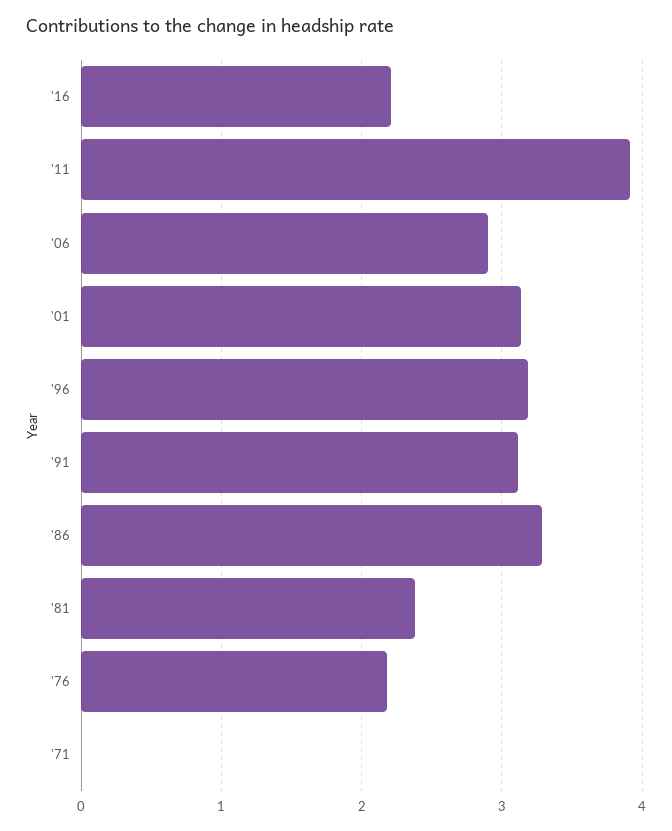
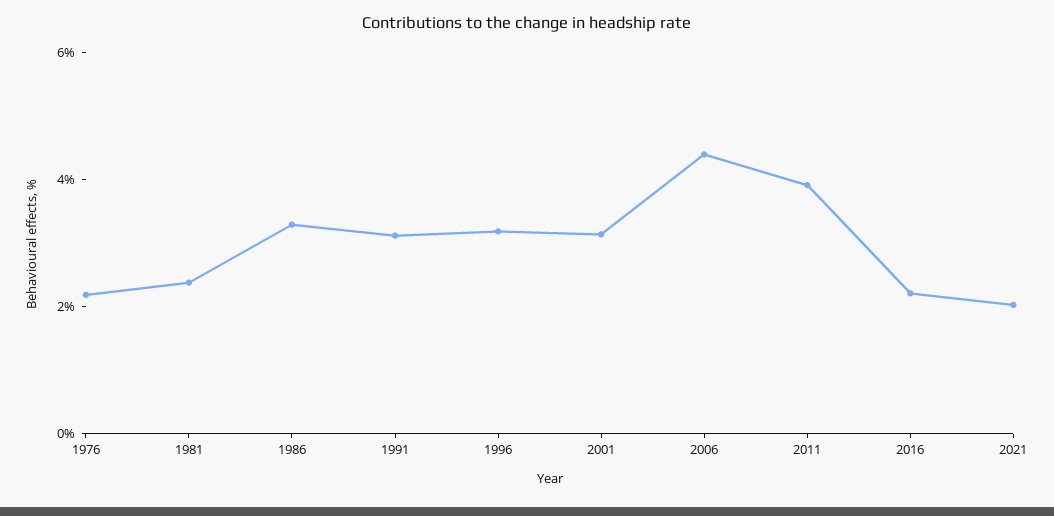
'06: 2.9 -> 4.5
'71: 0 -> none
2021: none -> 2

